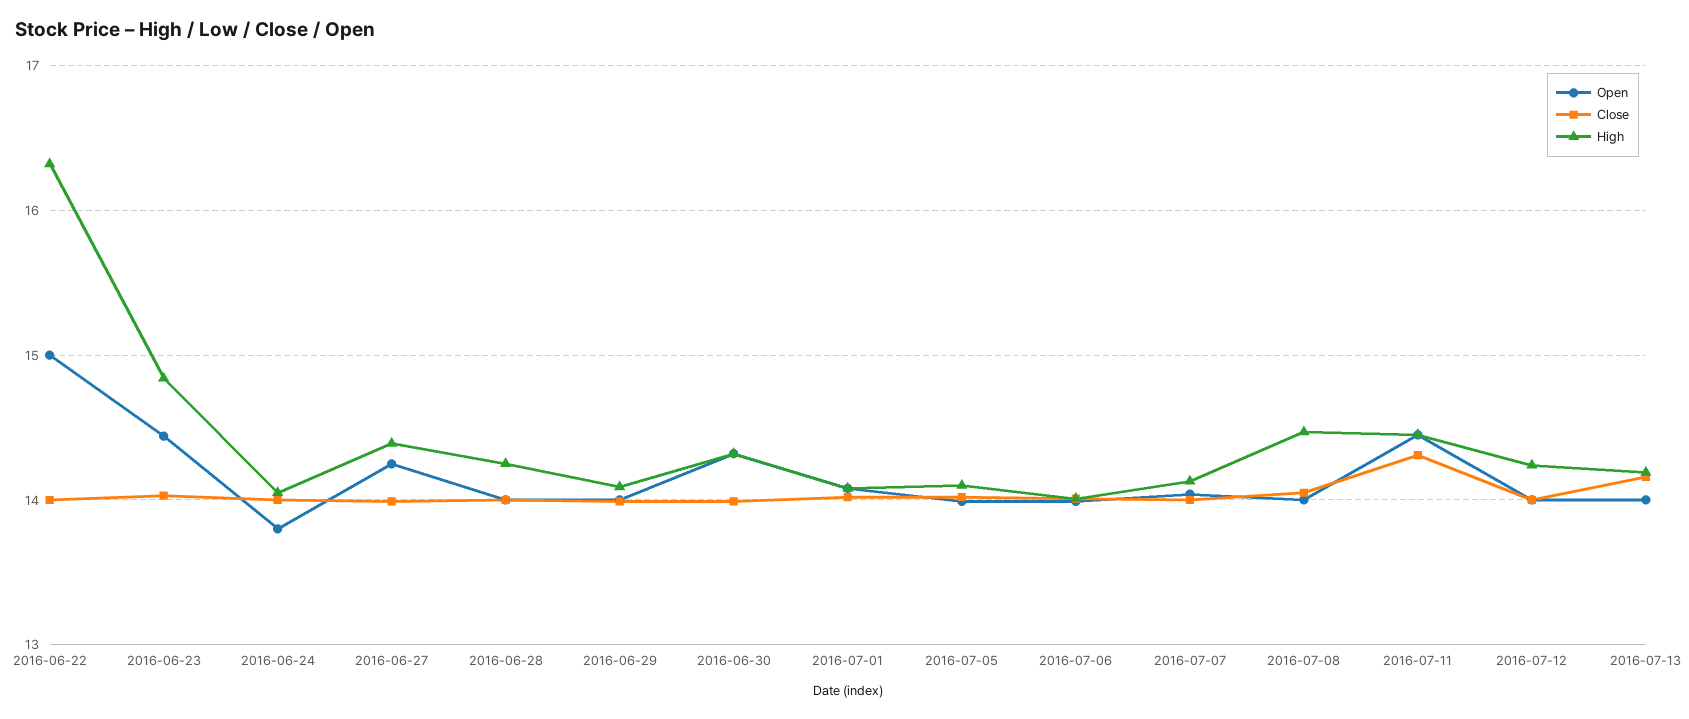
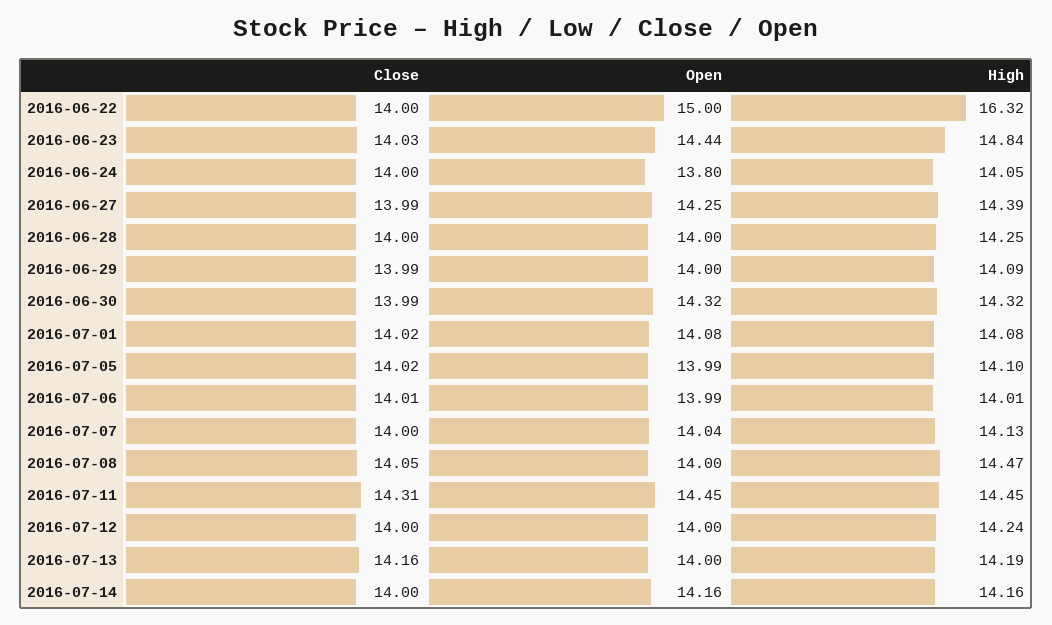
Close, 2016-07-14: none -> 14
Open, 2016-07-14: none -> 14.16
High, 2016-07-14: none -> 14.16

